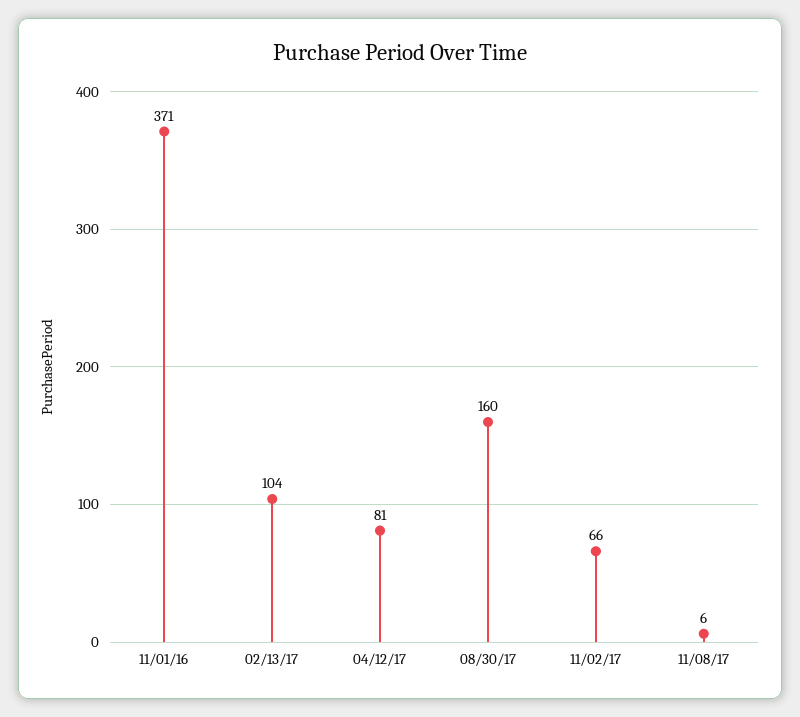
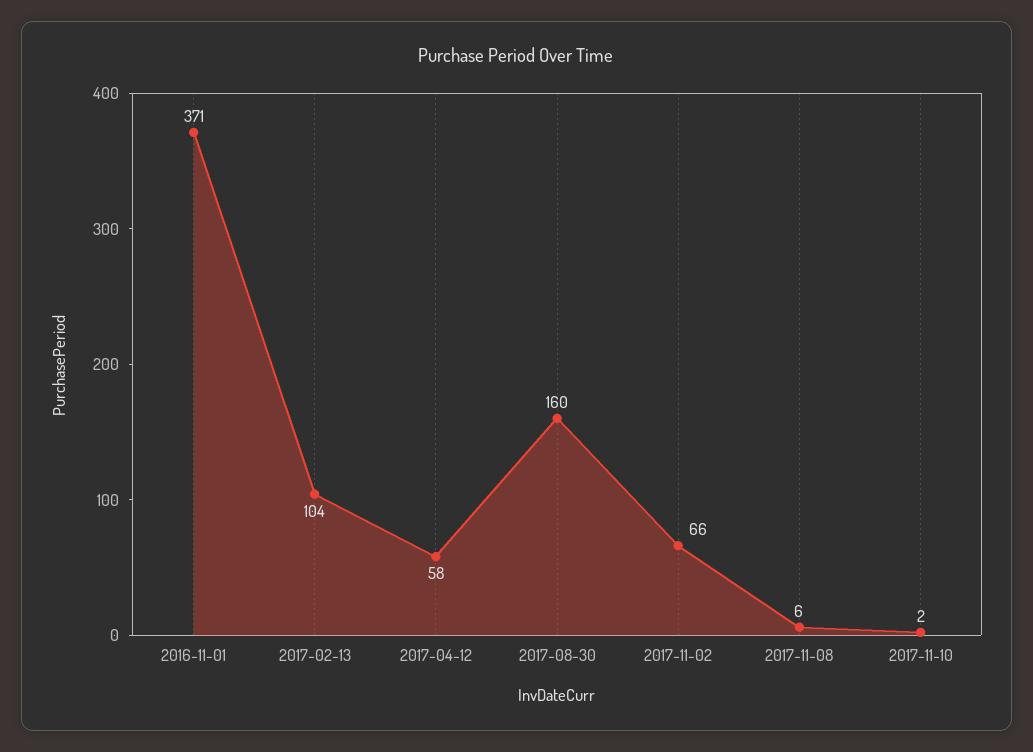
04/12/17: 81 -> 58
2017-11-10: none -> 2

